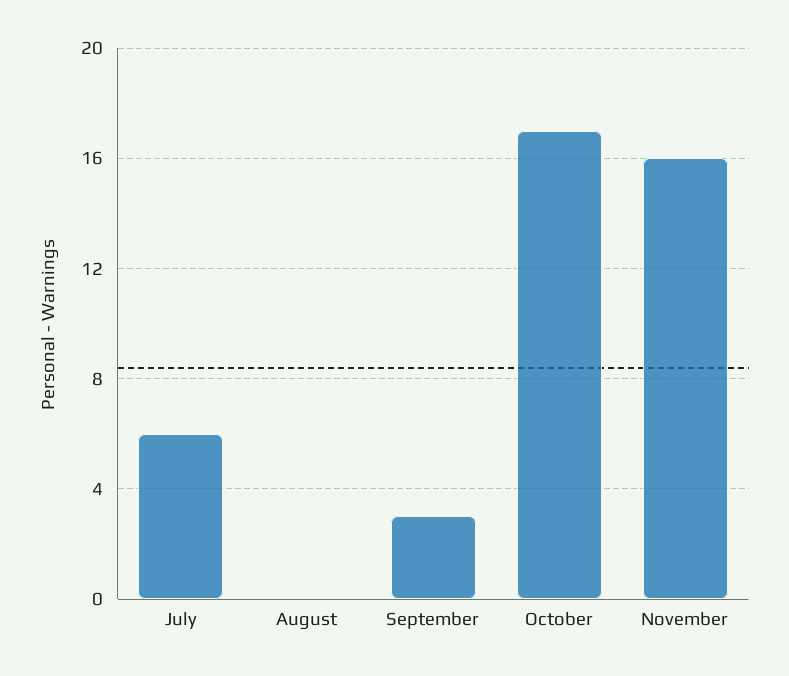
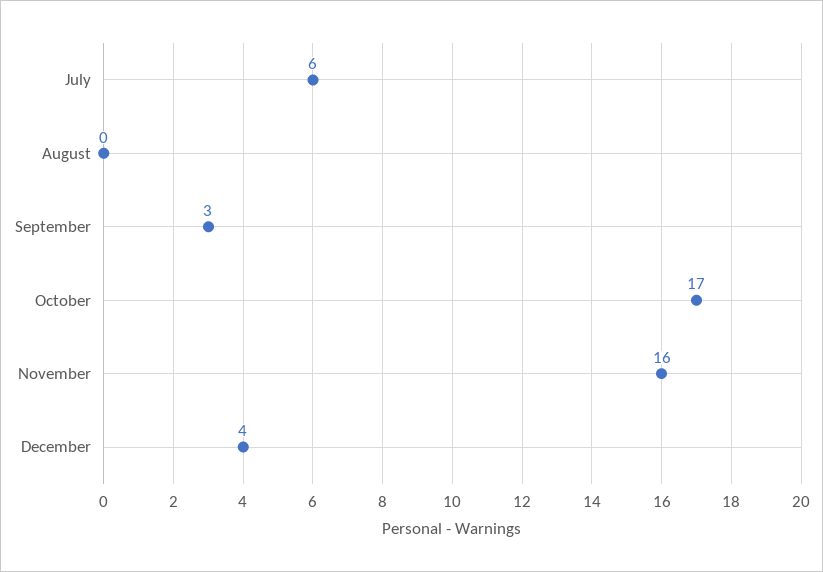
December: none -> 4

